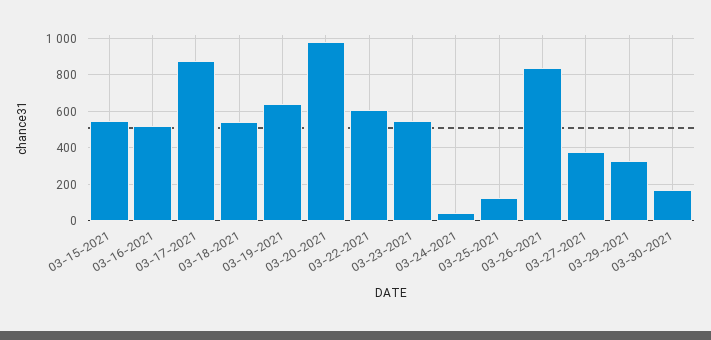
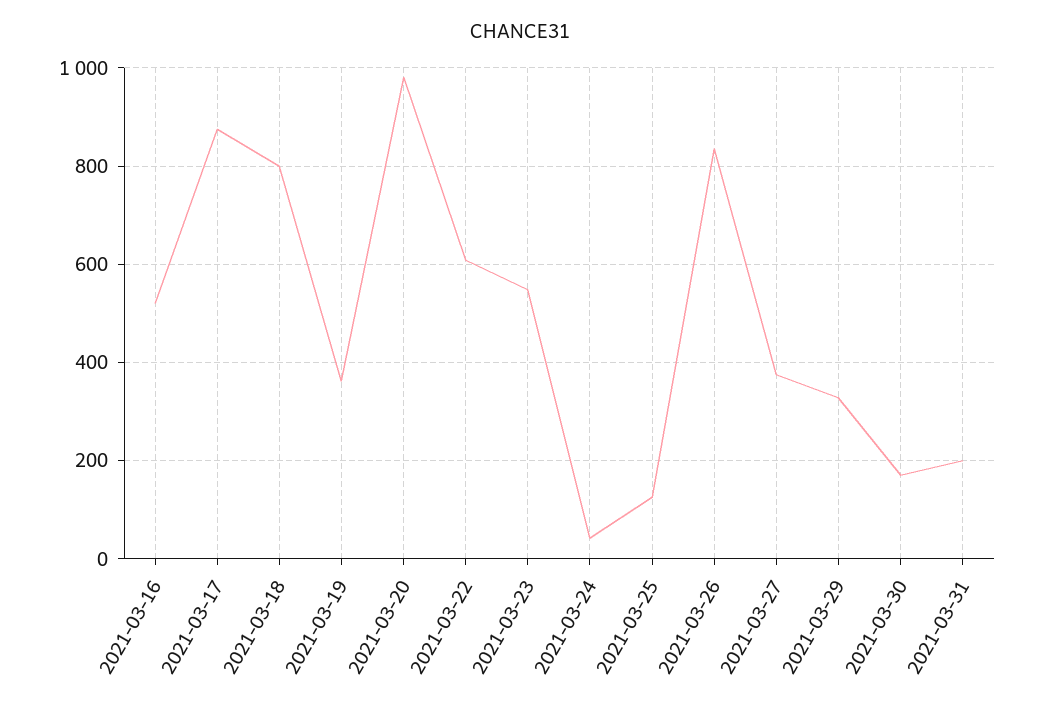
03-15-2021: 550 -> none
03-18-2021: 550 -> 800
03-19-2021: 650 -> 360
2021-03-31: none -> 200

